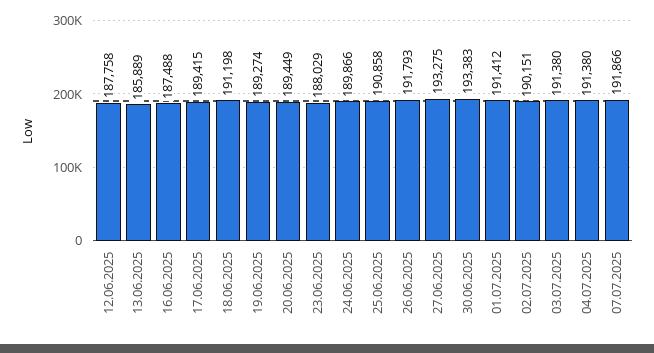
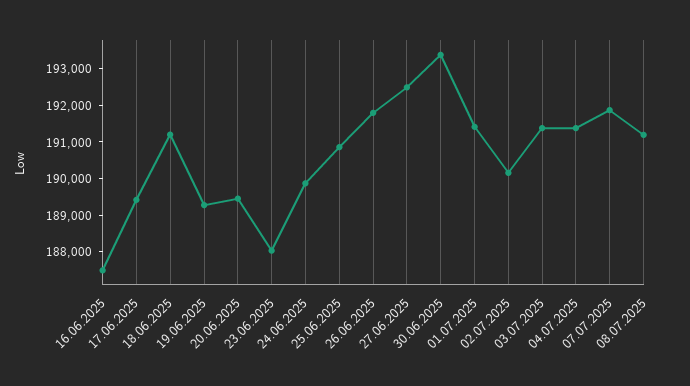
12.06.2025: 187758 -> none
13.06.2025: 185889 -> none
27.06.2025: 193275 -> 192500
08.07.2025: none -> 191250

